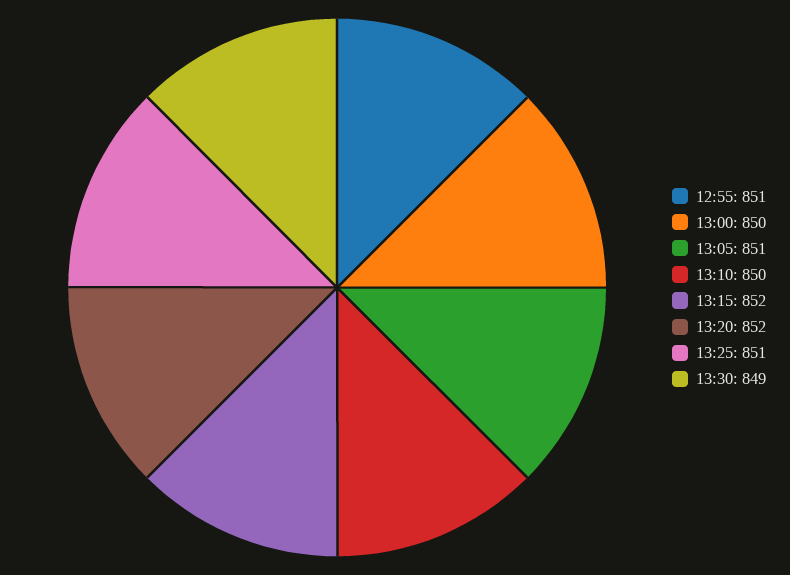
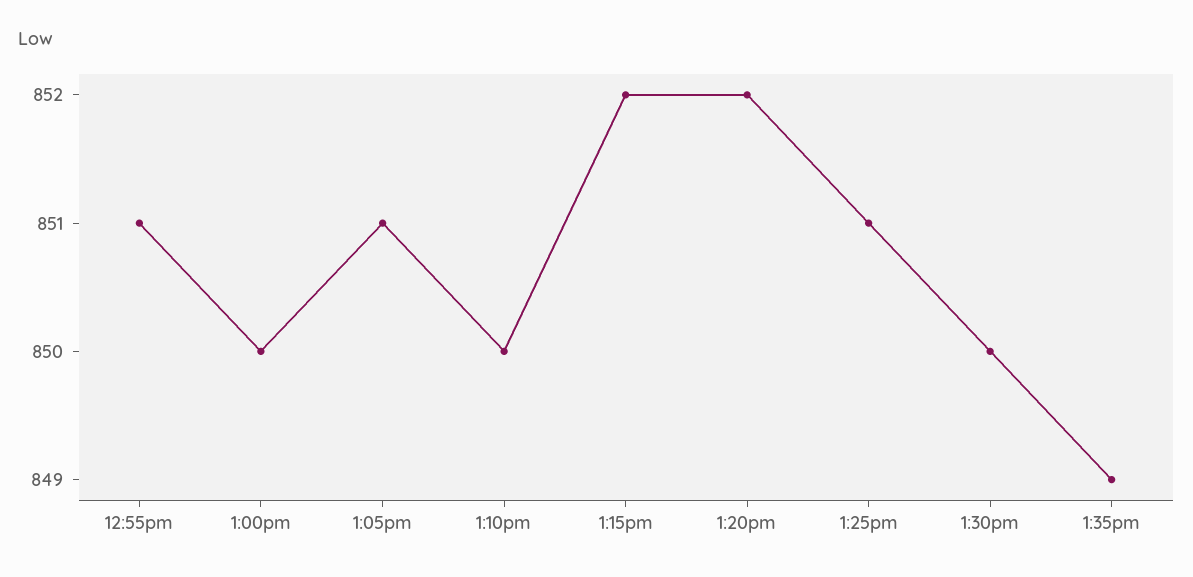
13:30: 849 -> 850
1:35pm: none -> 849

